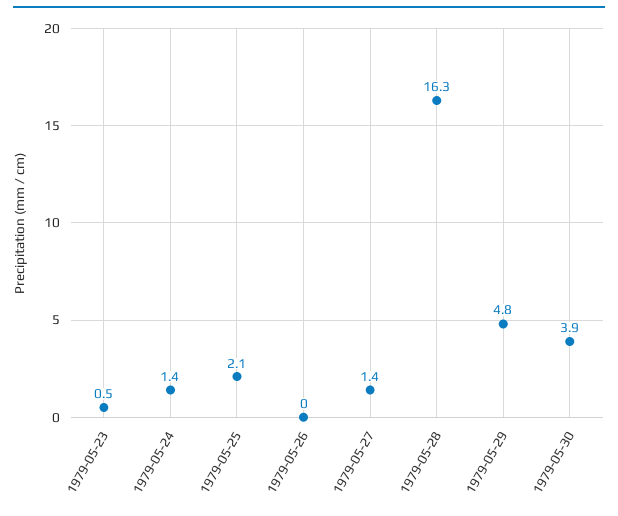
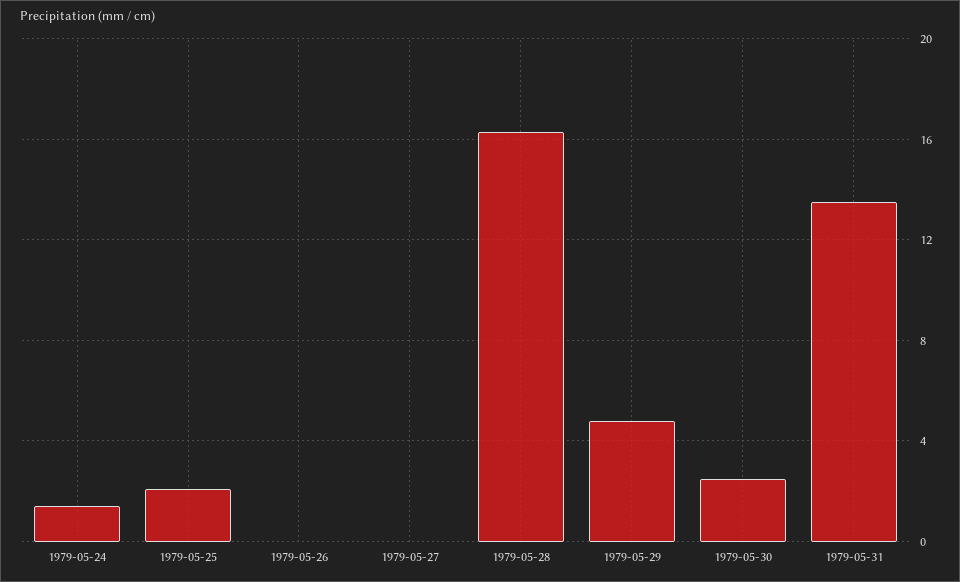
1979-05-23: 0.5 -> none
1979-05-27: 1.4 -> 0
1979-05-30: 3.9 -> 2.5
1979-05-31: none -> 13.5

